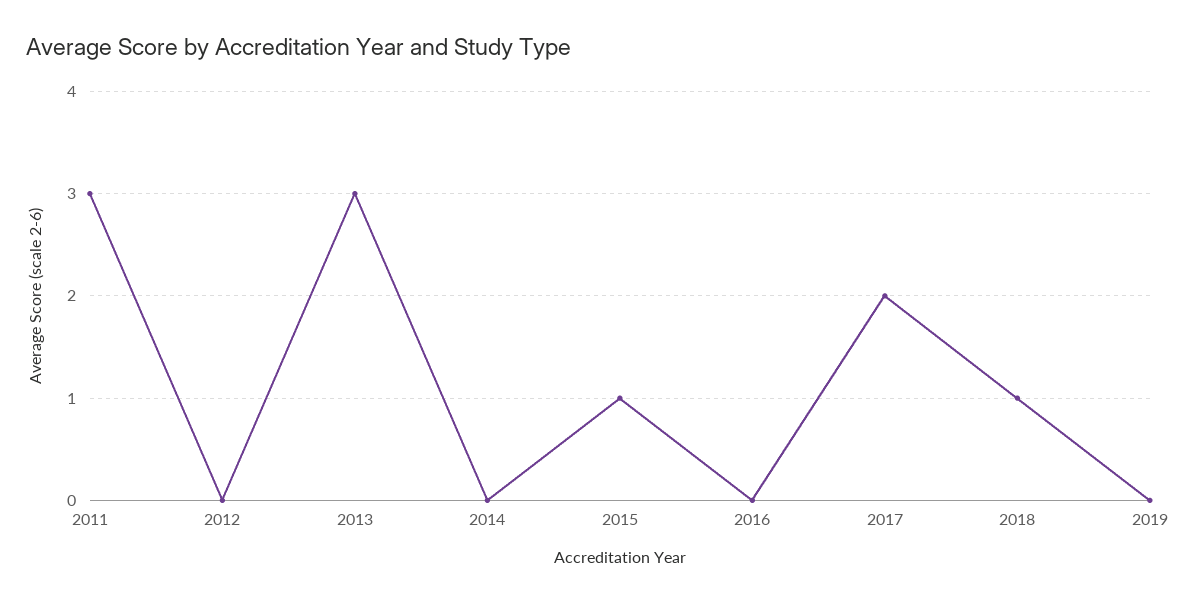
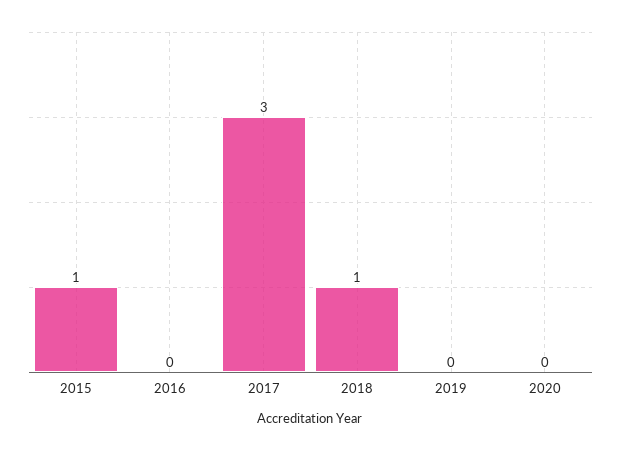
2011: 3 -> none
2012: 0 -> none
2013: 3 -> none
2014: 0 -> none
2017: 2 -> 3
2020: none -> 0

